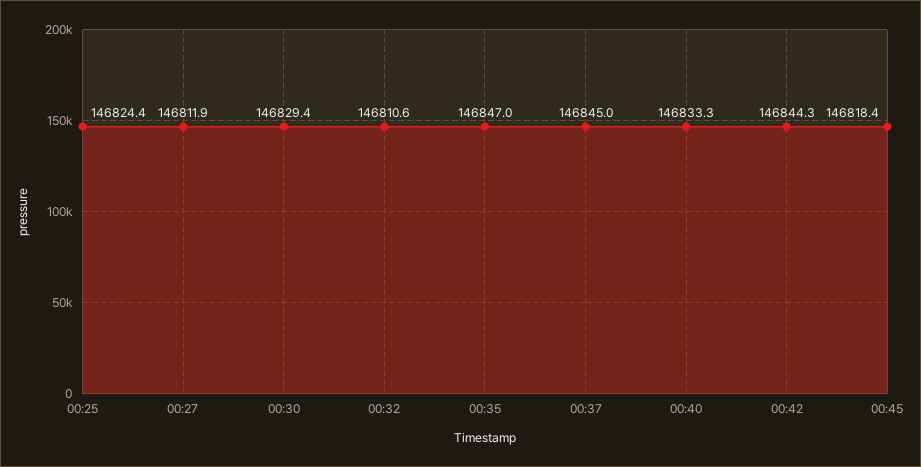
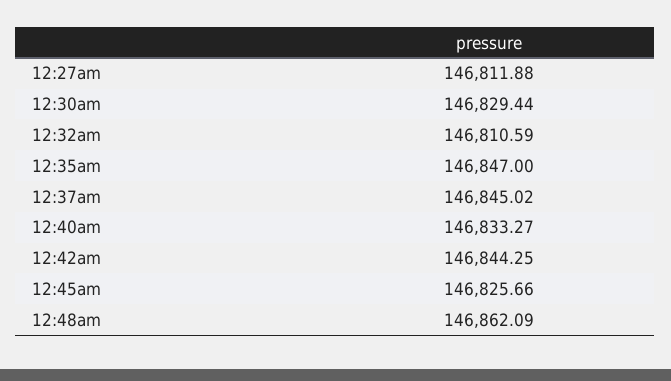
00:25: 146824.4 -> none
00:45: 146818.4 -> 146825.66
12:48am: none -> 146862.09

